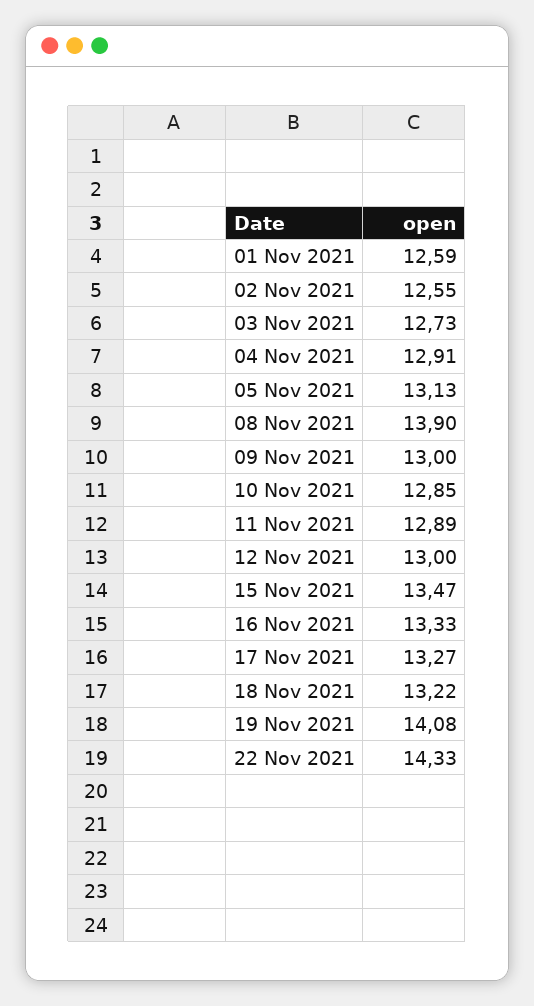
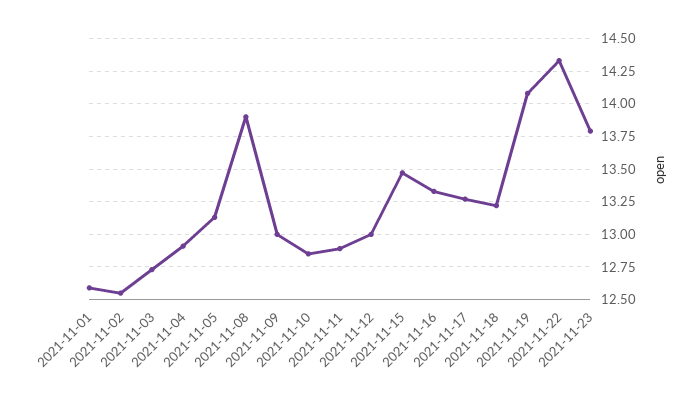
2021-11-23: none -> 13.8

